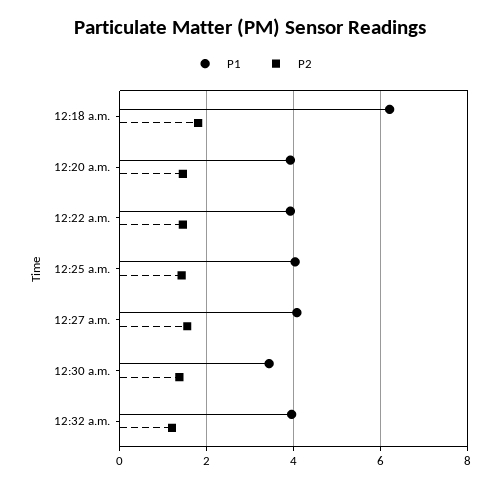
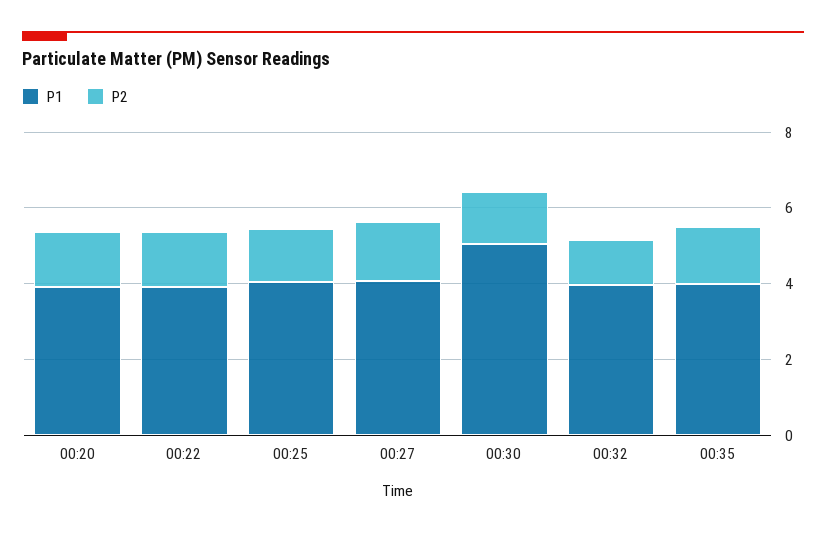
P1, 12:18 a.m.: 6.2 -> none
P2, 12:18 a.m.: 1.8 -> none
P1, 12:30 a.m.: 3.4 -> 5
P1, 00:35: none -> 4
P2, 00:35: none -> 1.5

